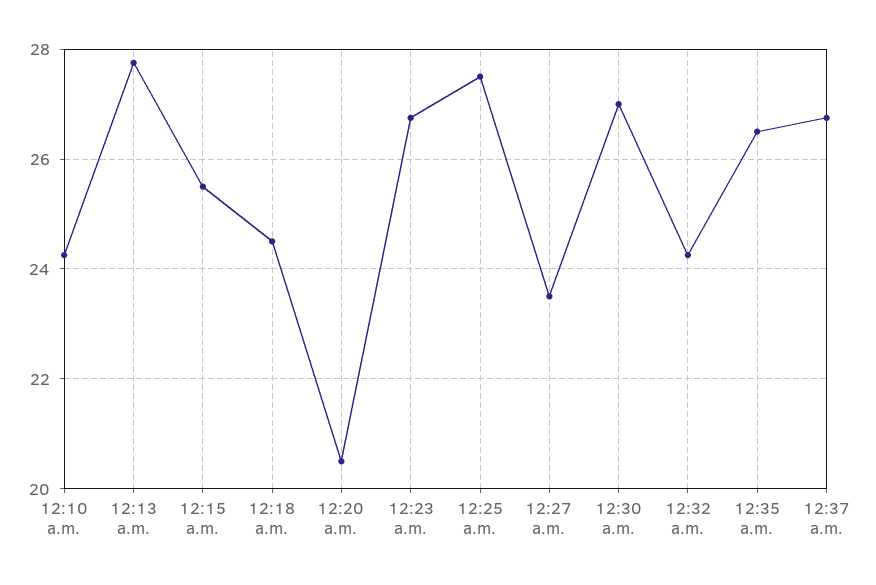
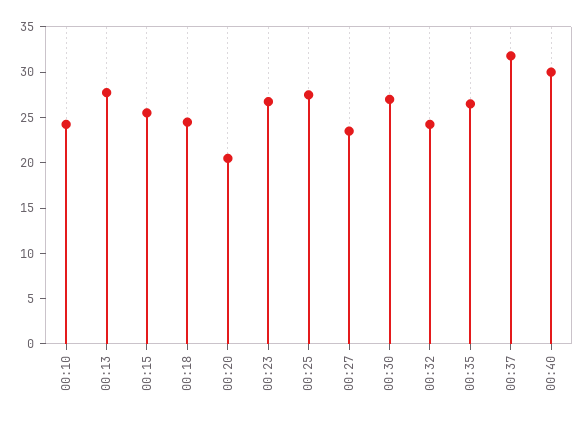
12:37 a.m.: 26.8 -> 32
00:40: none -> 30

